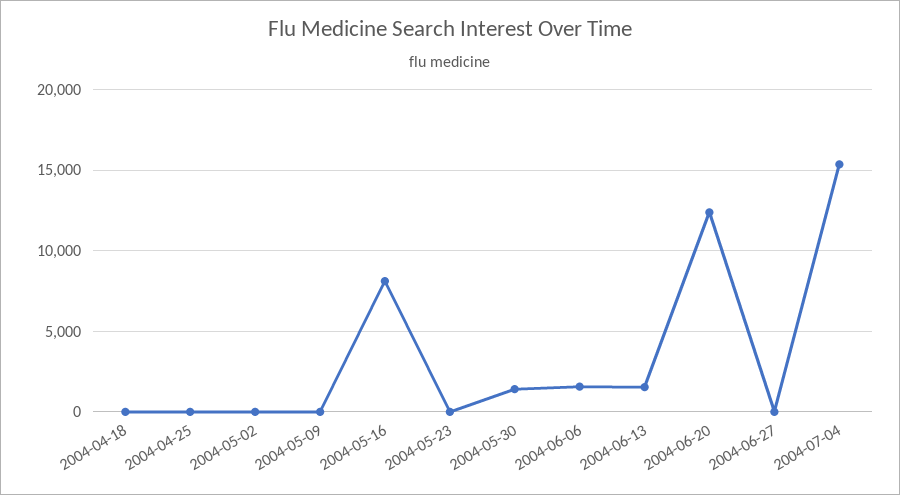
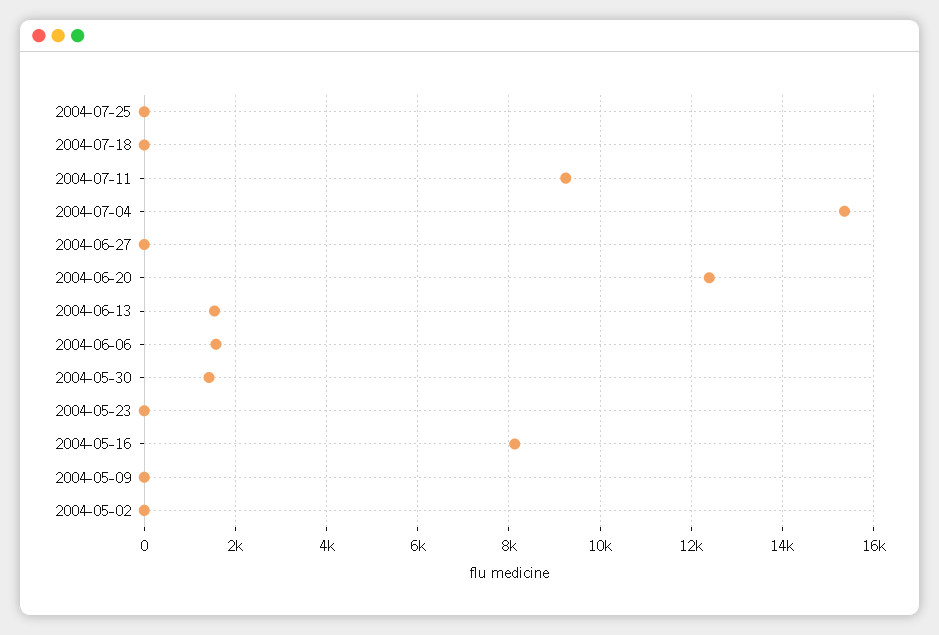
2004-04-18: 0 -> none
2004-04-25: 0 -> none
2004-07-25: none -> 0
2004-07-18: none -> 0
2004-07-11: none -> 9200

